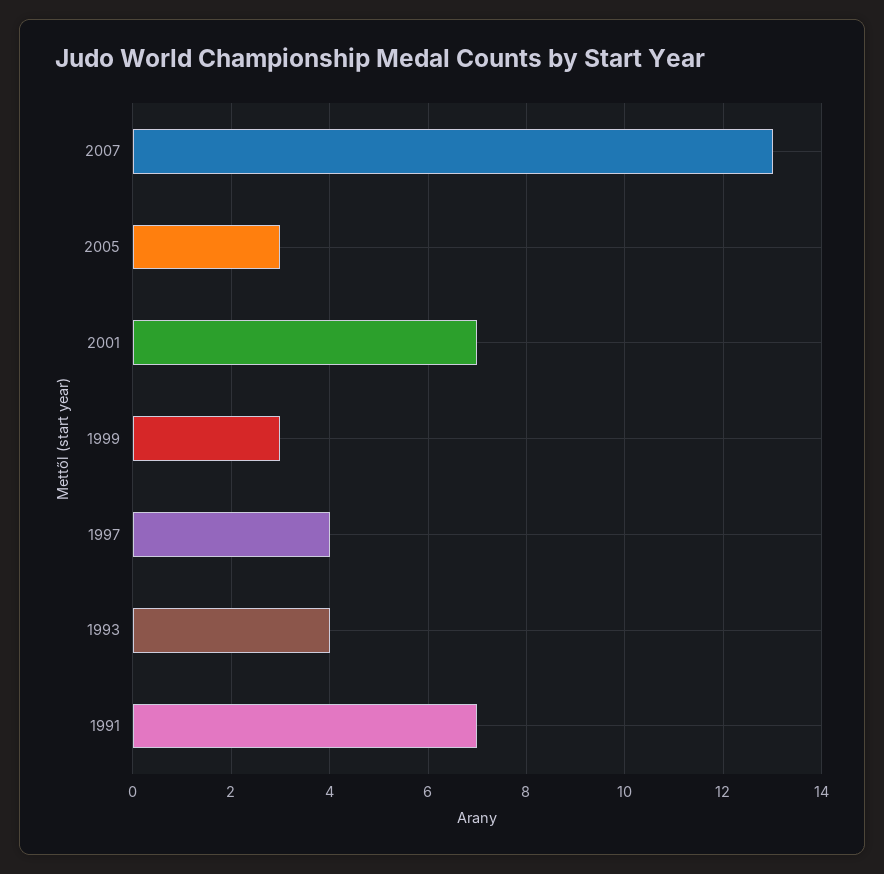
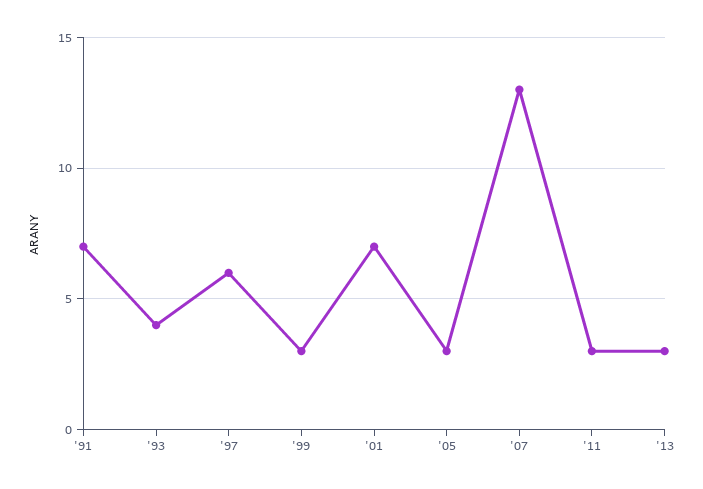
1997: 4 -> 6
'11: none -> 3
'13: none -> 3

